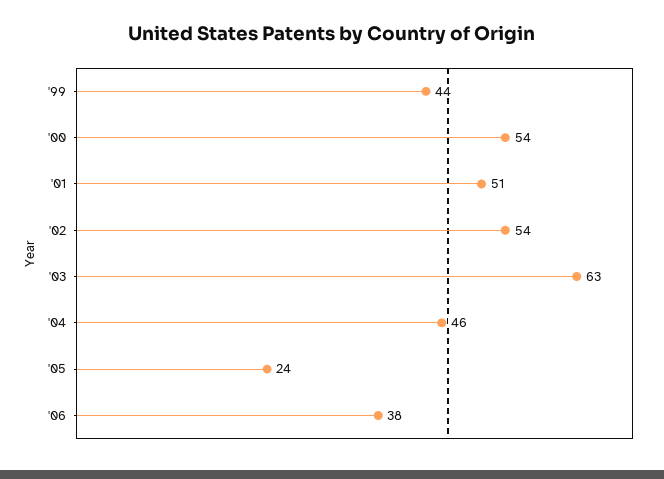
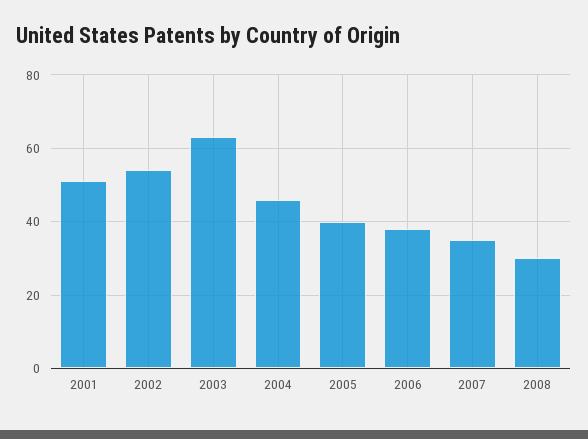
'99: 44 -> none
'00: 54 -> none
'05: 24 -> 40
2007: none -> 35
2008: none -> 30

